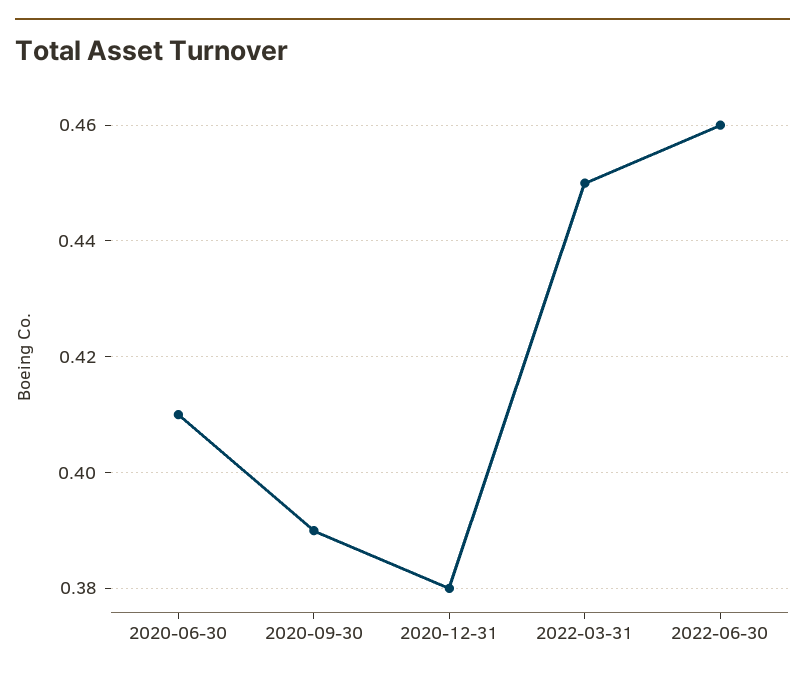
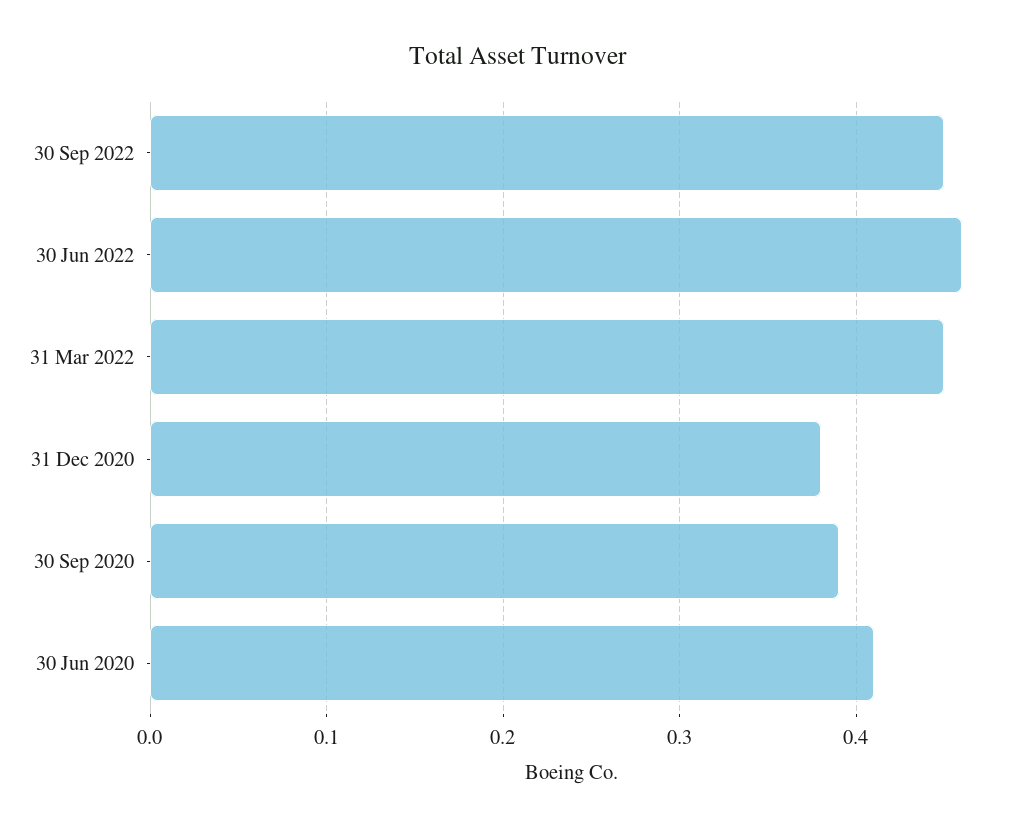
30 Sep 2022: none -> 0.45

